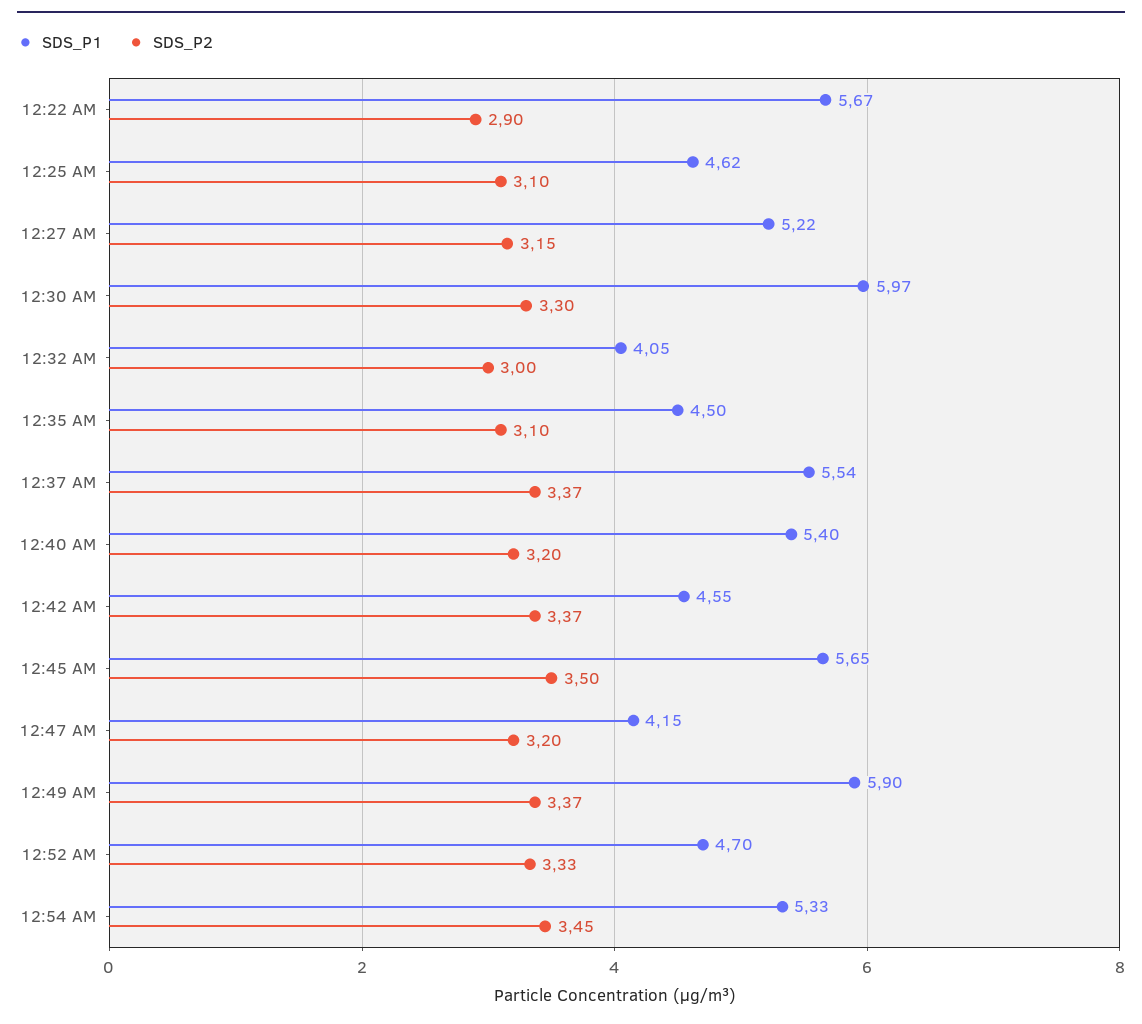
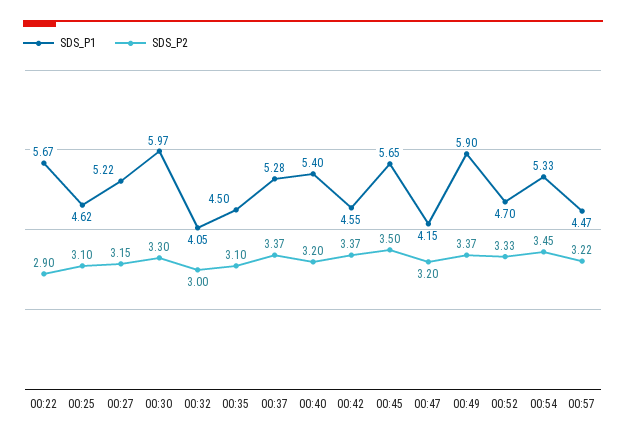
SDS_P1, 12:37 AM: 5.54 -> 5.28
SDS_P1, 00:57: none -> 4.47
SDS_P2, 00:57: none -> 3.22

